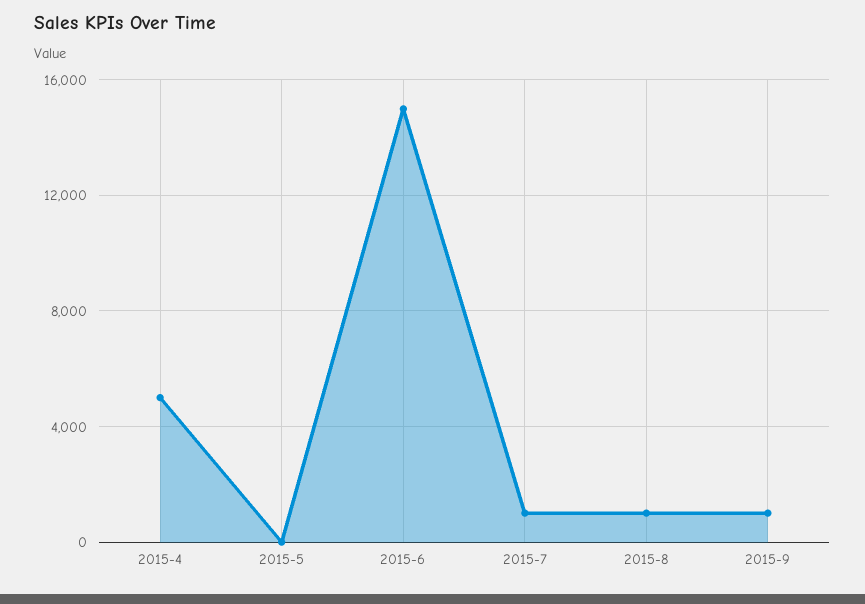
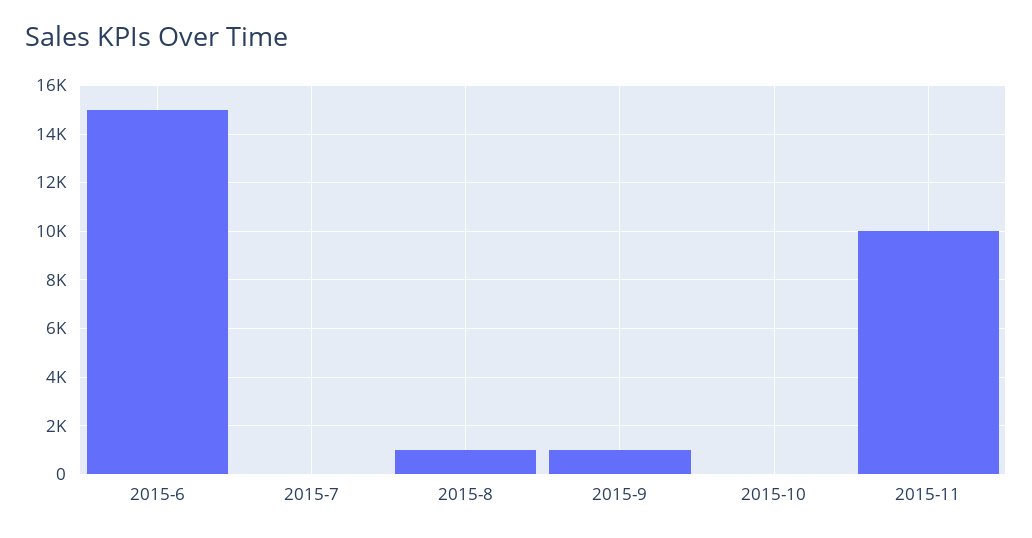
2015-4: 5000 -> none
2015-5: 0 -> none
2015-7: 1000 -> 0
2015-10: none -> 0
2015-11: none -> 10000

